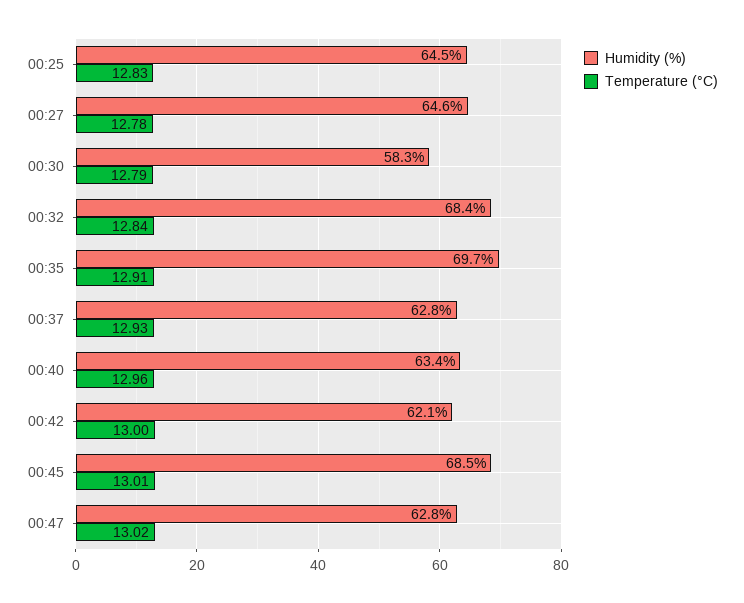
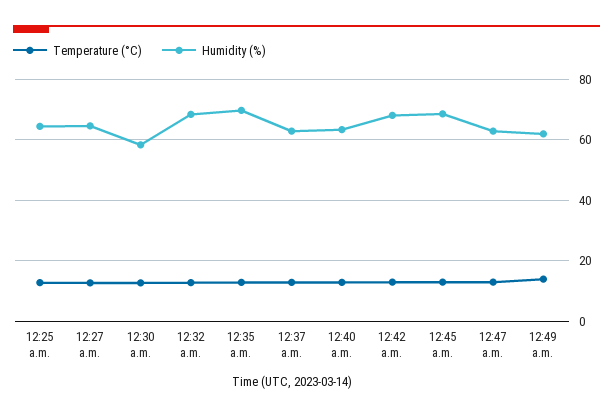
Humidity (%), 00:42: 62.1 -> 68
Temperature (°C), 12:49 a.m.: none -> 14
Humidity (%), 12:49 a.m.: none -> 62

